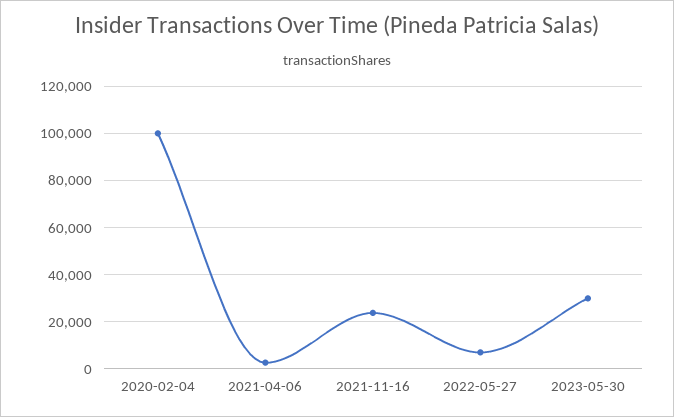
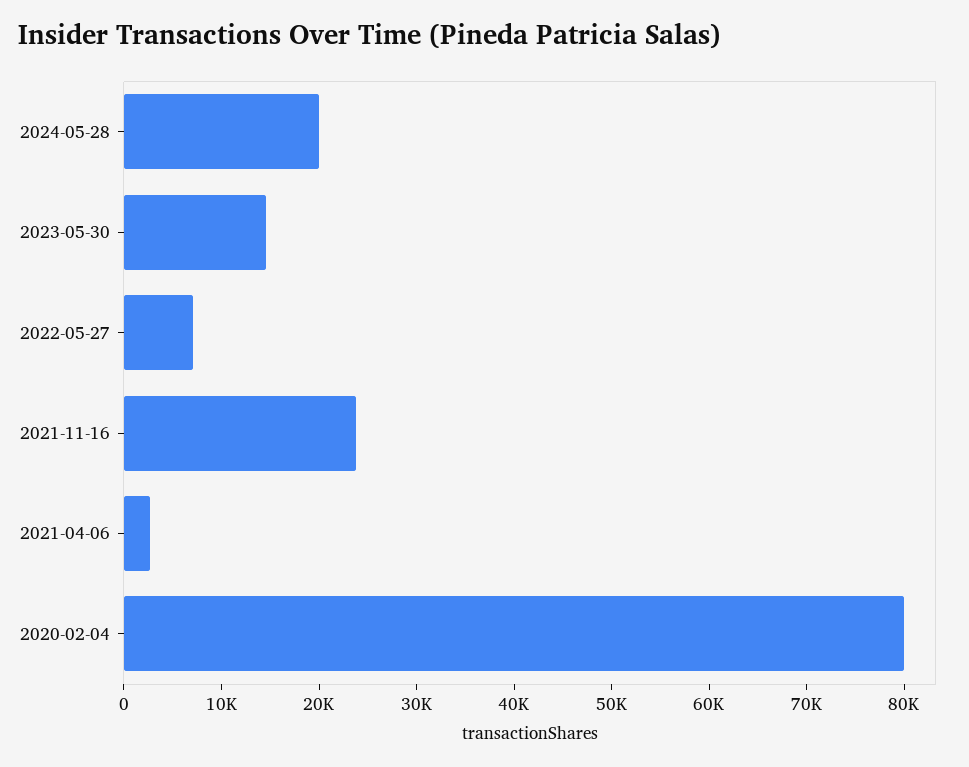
2020-02-04: 100000 -> 80000
2023-05-30: 30000 -> 14000
2024-05-28: none -> 20000

